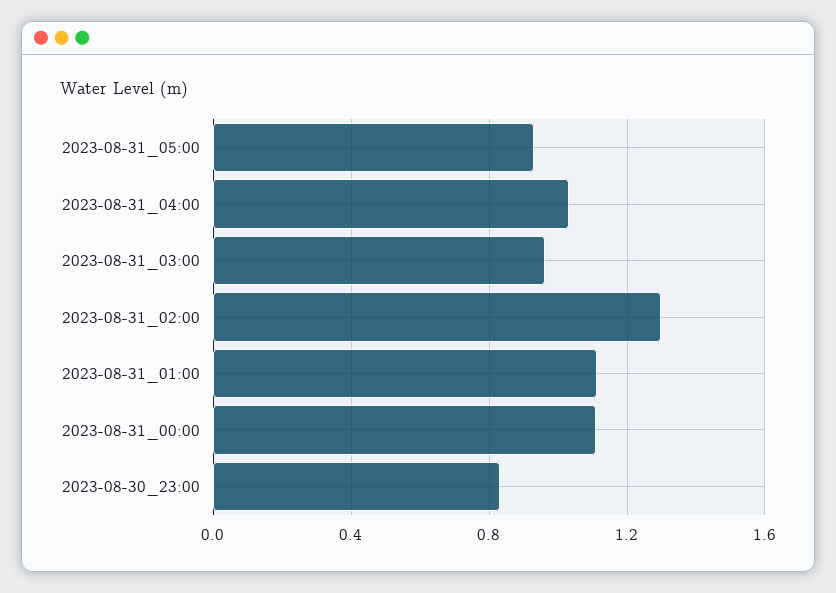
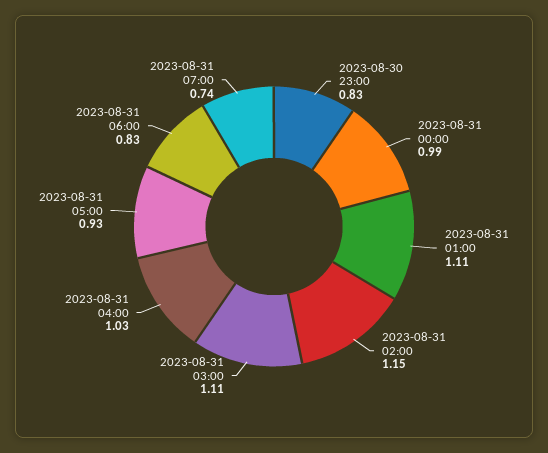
2023-08-31_03:00: 0.95 -> 1.11
2023-08-31_02:00: 1.3 -> 1.15
2023-08-31_00:00: 1.1 -> 0.99
2023-08-31 06:00: none -> 0.83
2023-08-31 07:00: none -> 0.74

